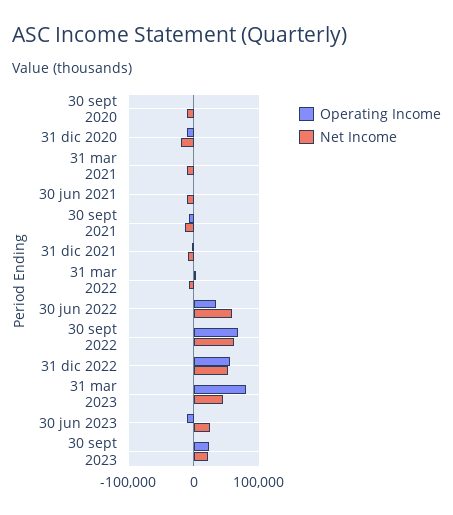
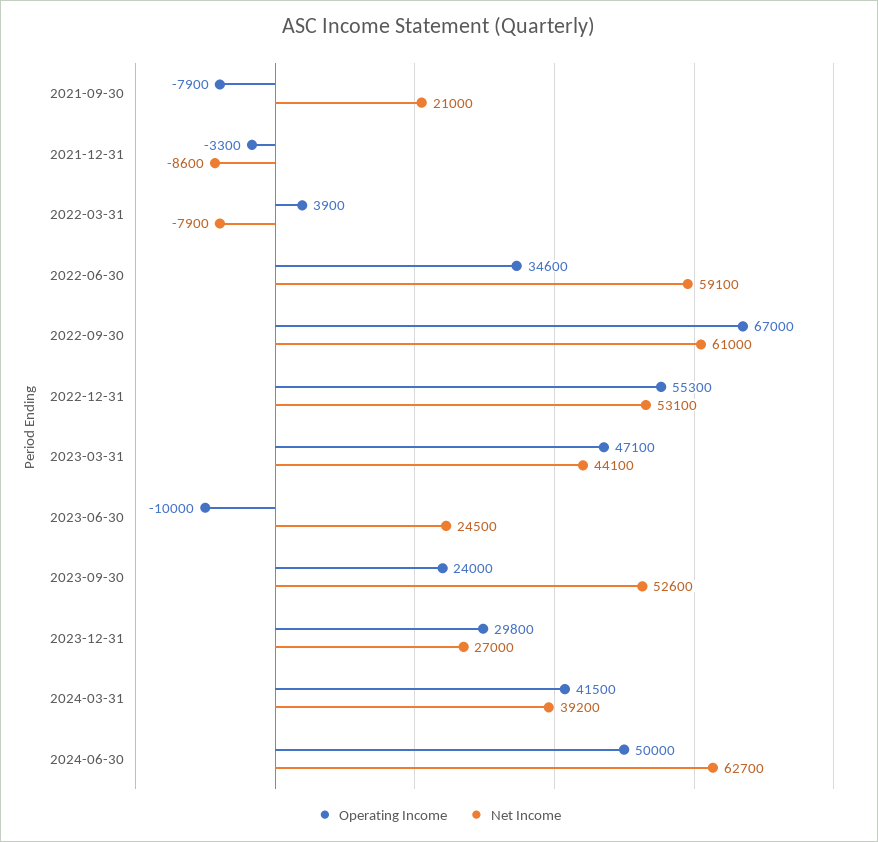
Operating Income, 30 sept 2020: 0 -> none
Net Income, 30 sept 2020: -10000 -> none
Operating Income, 31 dic 2020: -10000 -> none
Net Income, 31 dic 2020: -20000 -> none
Operating Income, 31 mar 2021: 0 -> none
Net Income, 31 mar 2021: -10000 -> none
Operating Income, 30 jun 2021: 0 -> none
Net Income, 30 jun 2021: -10000 -> none
Net Income, 30 sept 2021: -10000 -> 21000
Operating Income, 31 mar 2023: 80000 -> 47100
Net Income, 30 sept 2023: 20000 -> 52600
Operating Income, 2023-12-31: none -> 29800
Net Income, 2023-12-31: none -> 27000
Operating Income, 2024-03-31: none -> 41500
Net Income, 2024-03-31: none -> 39200
Operating Income, 2024-06-30: none -> 50000
Net Income, 2024-06-30: none -> 62700

